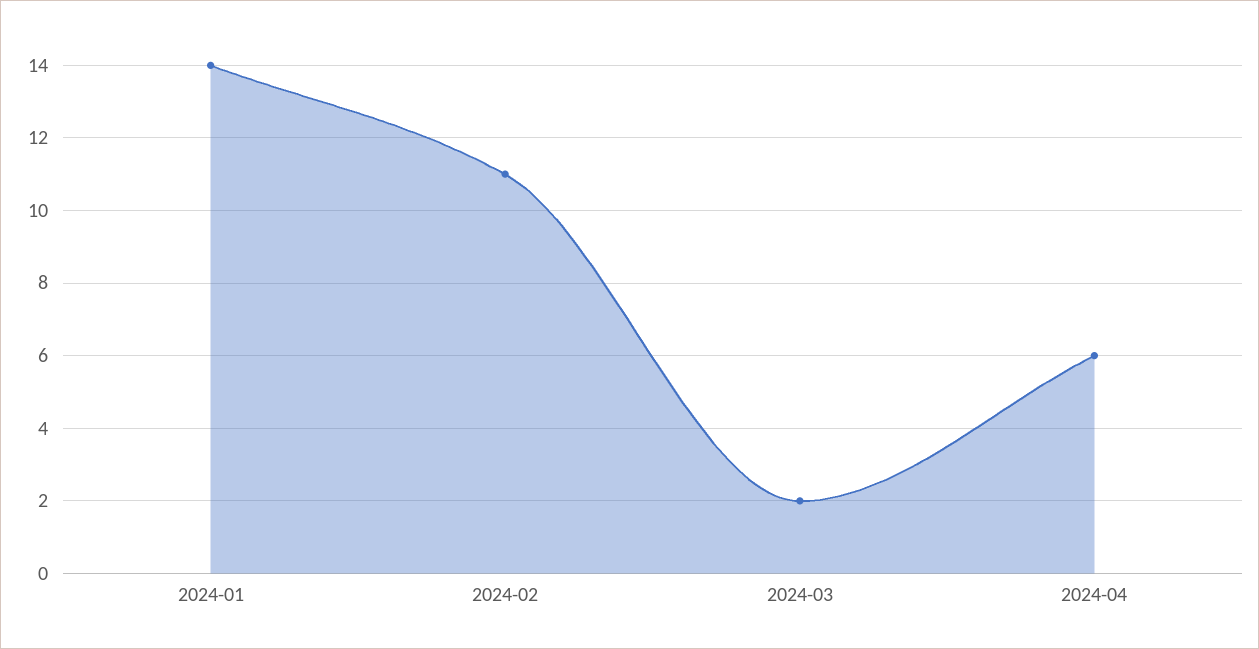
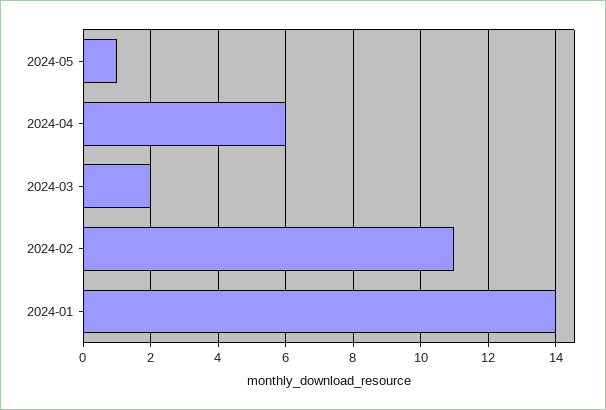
2024-05: none -> 1

